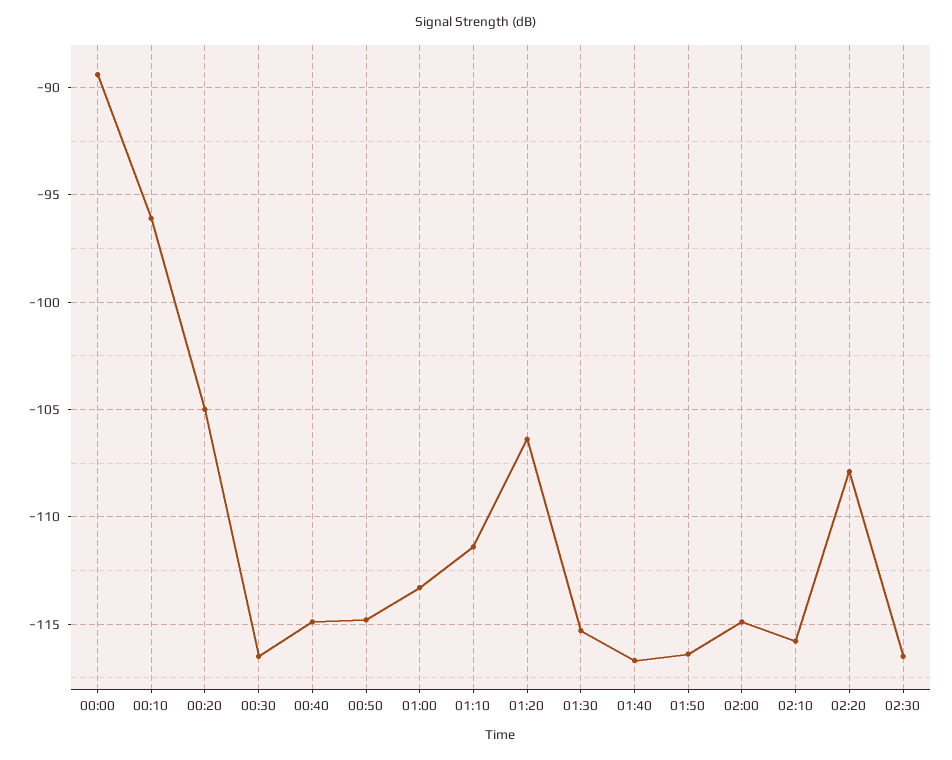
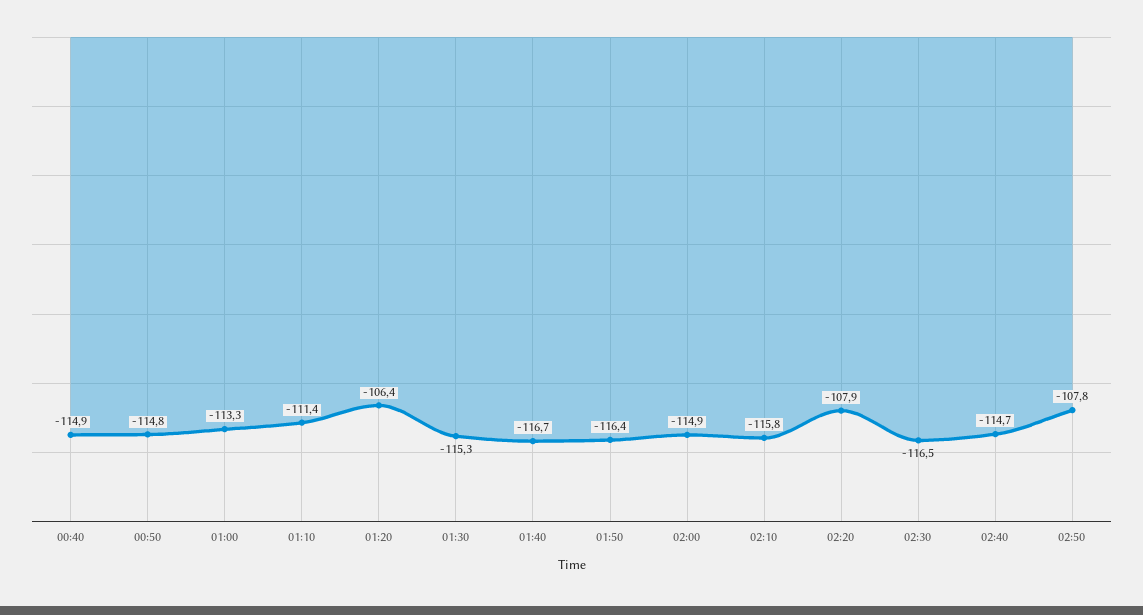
00:00: -89.5 -> none
00:10: -96 -> none
00:20: -105 -> none
00:30: -116.5 -> none
02:40: none -> -114.7
02:50: none -> -107.8

